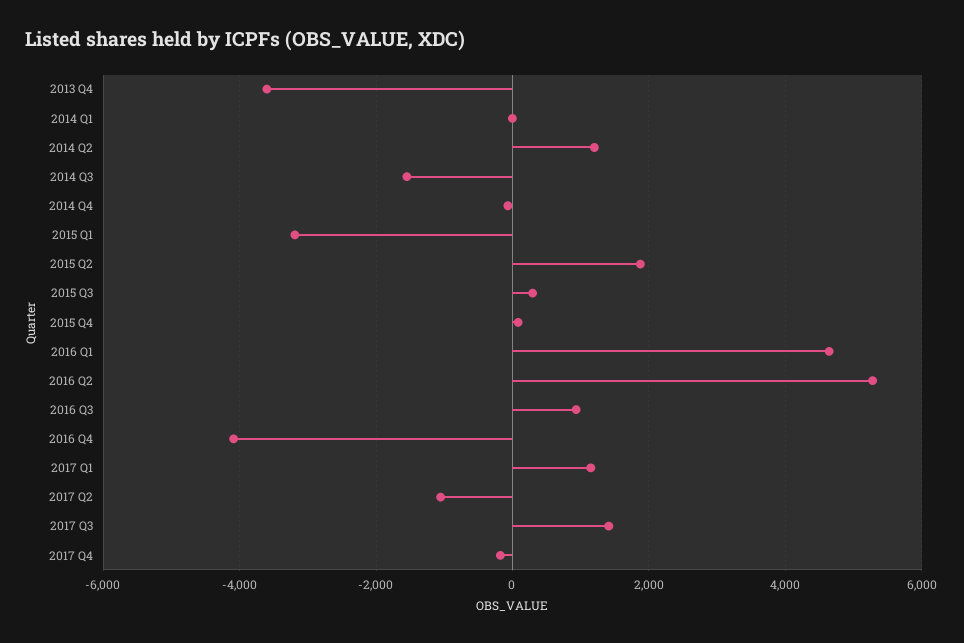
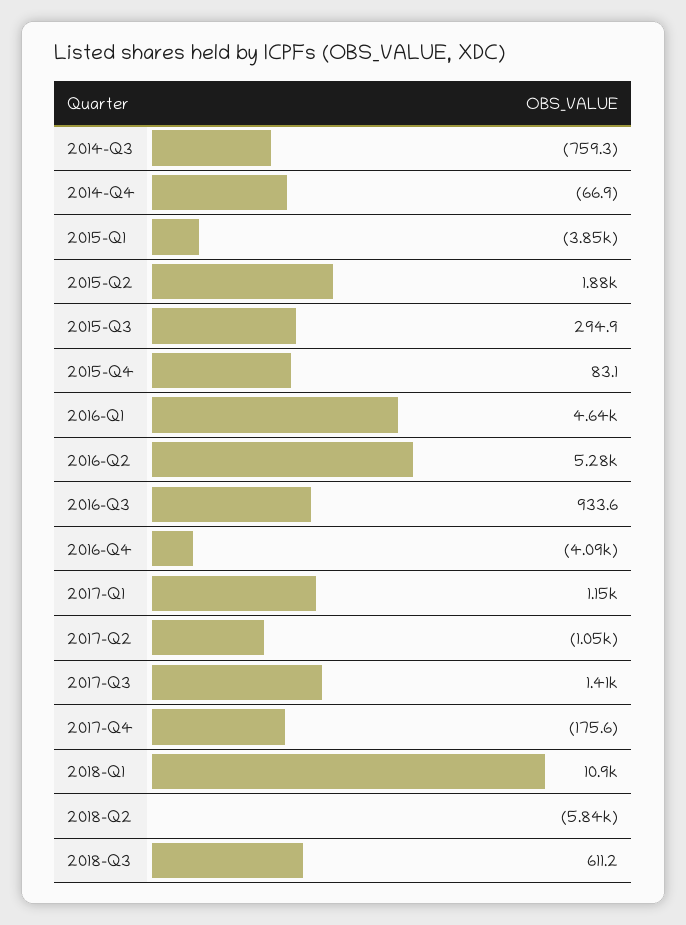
2013 Q4: -3600 -> none
2014 Q1: 0 -> none
2014 Q2: 1200 -> none
2014 Q3: -1600 -> -759.3
2015 Q1: -3200 -> -3850
2018-Q1: none -> 10900
2018-Q2: none -> -5840
2018-Q3: none -> 611.2

